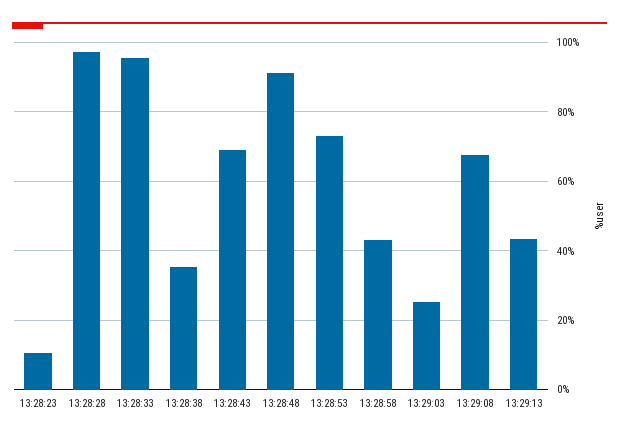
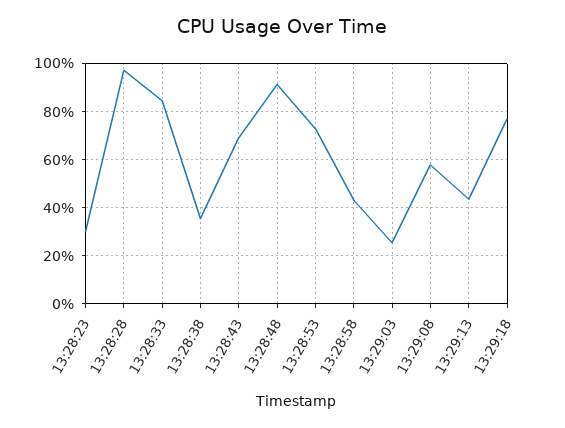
13:28:23: 10 -> 30
13:28:33: 96 -> 85
13:29:08: 68 -> 57.5
13:29:18: none -> 77.5

